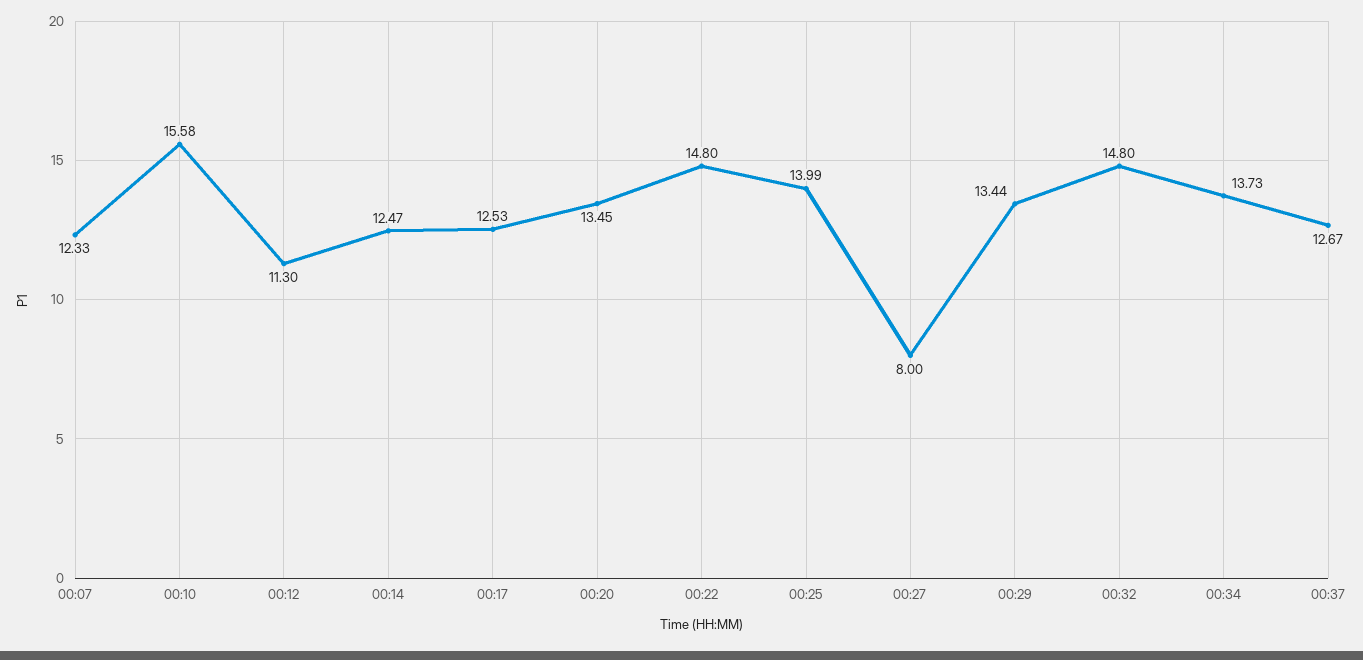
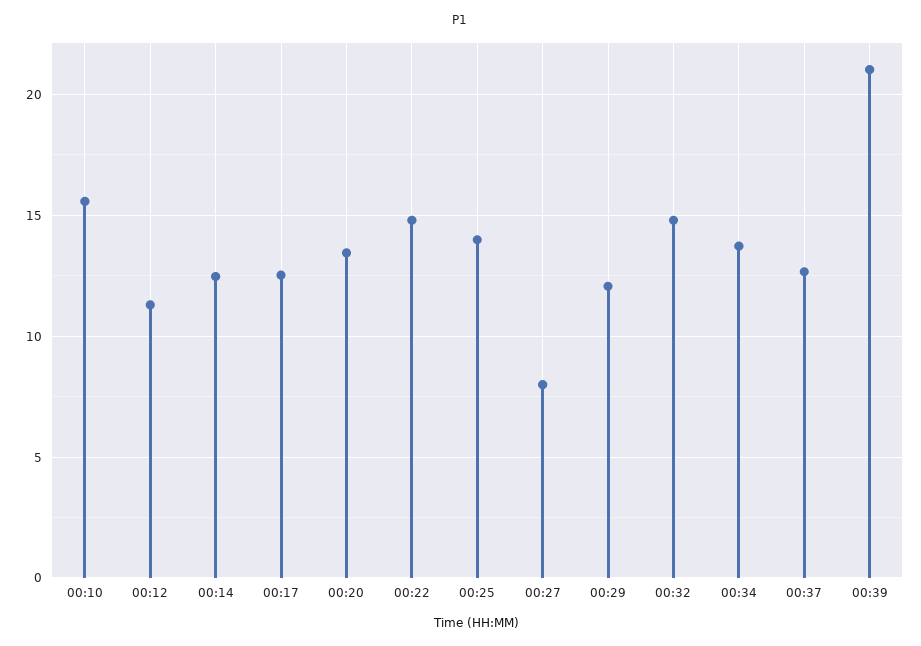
00:07: 12.33 -> none
00:29: 13.44 -> 12
00:39: none -> 21

